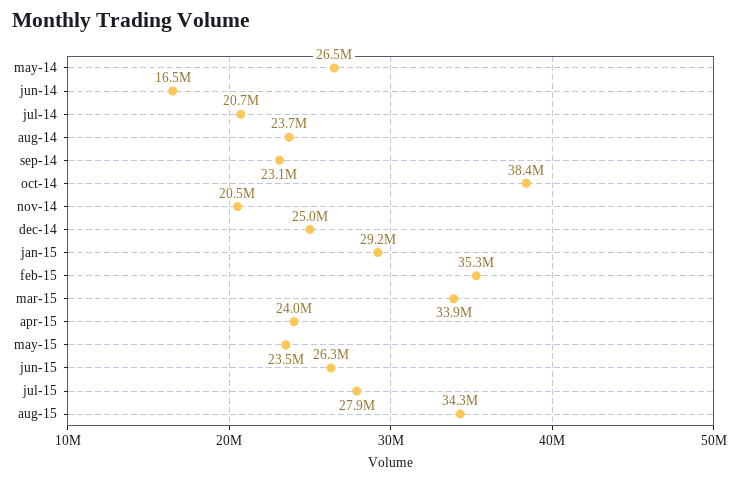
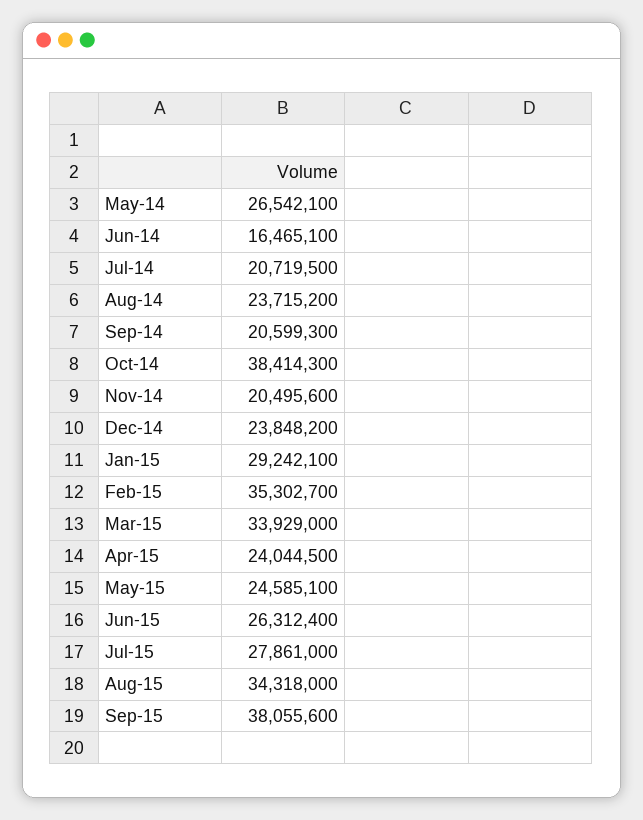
sep-14: 23100000 -> 20599300
dec-14: 25000000 -> 23848200
may-15: 23500000 -> 24585100
Sep-15: none -> 38055600

